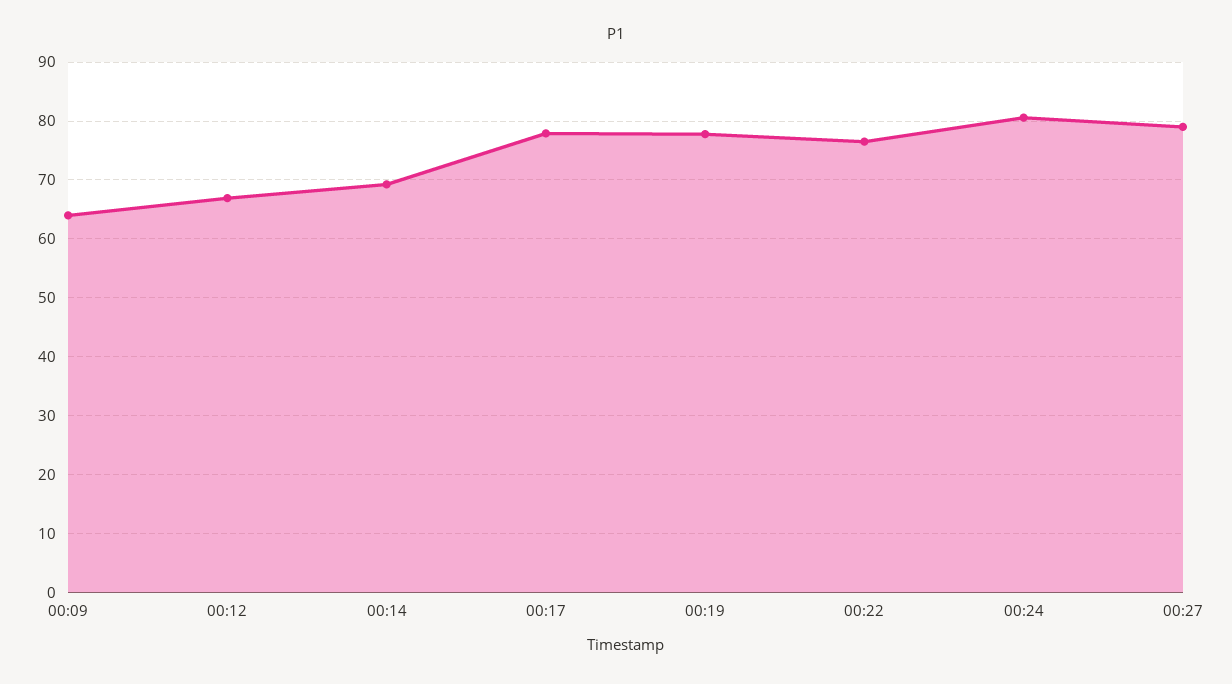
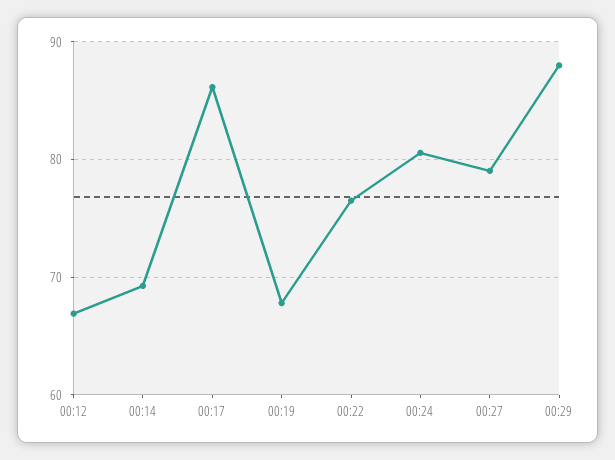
00:09: 64 -> none
00:17: 78 -> 86
00:19: 78 -> 68
00:29: none -> 88

